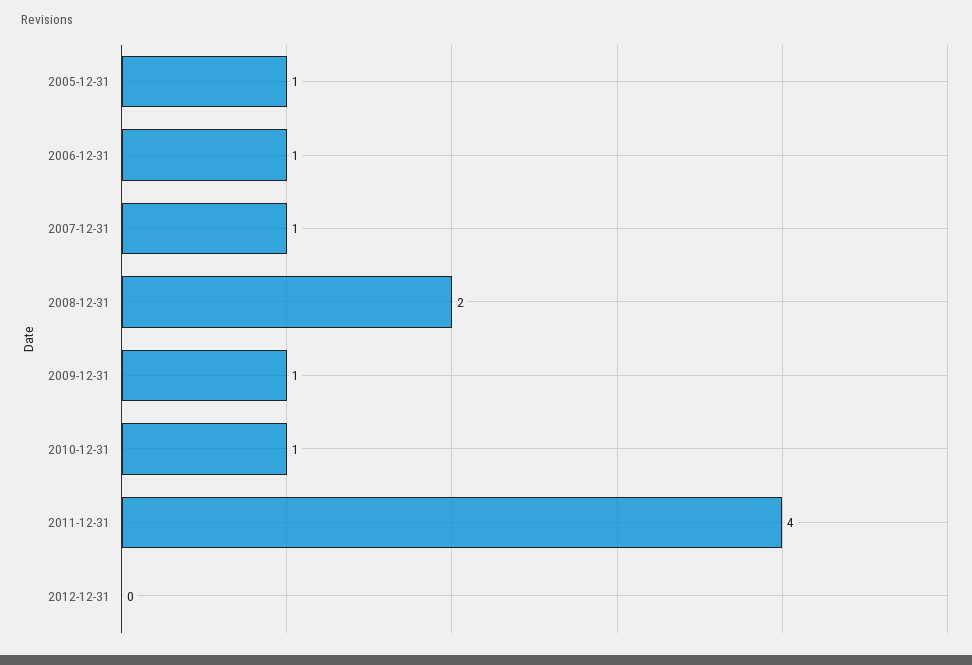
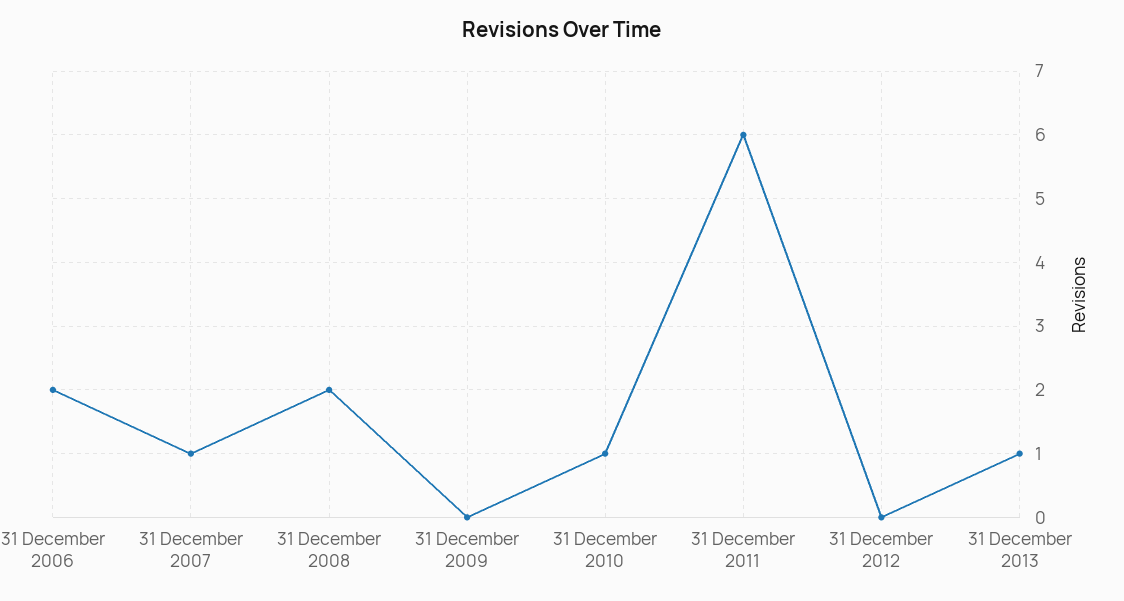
2005-12-31: 1 -> none
2006-12-31: 1 -> 2
2009-12-31: 1 -> 0
2011-12-31: 4 -> 6
31 December 2013: none -> 1

